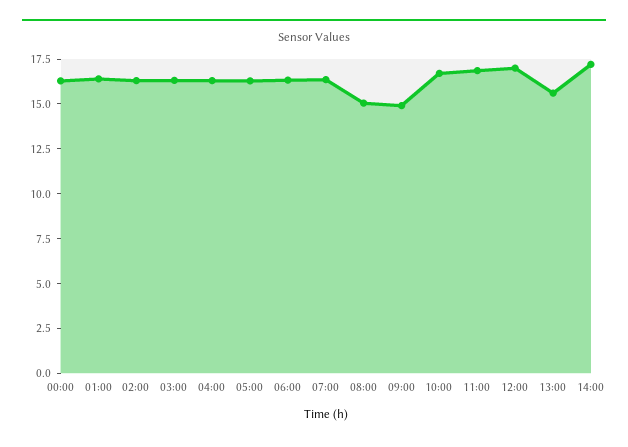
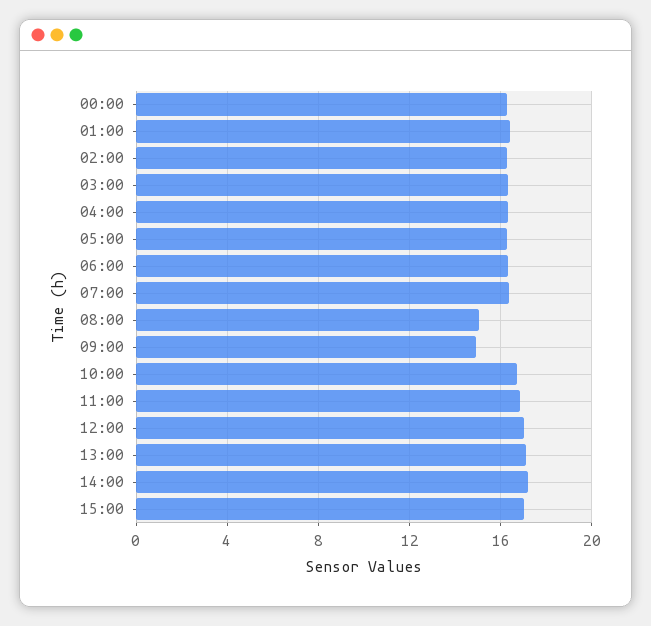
13:00: 15.5 -> 17
15:00: none -> 17

